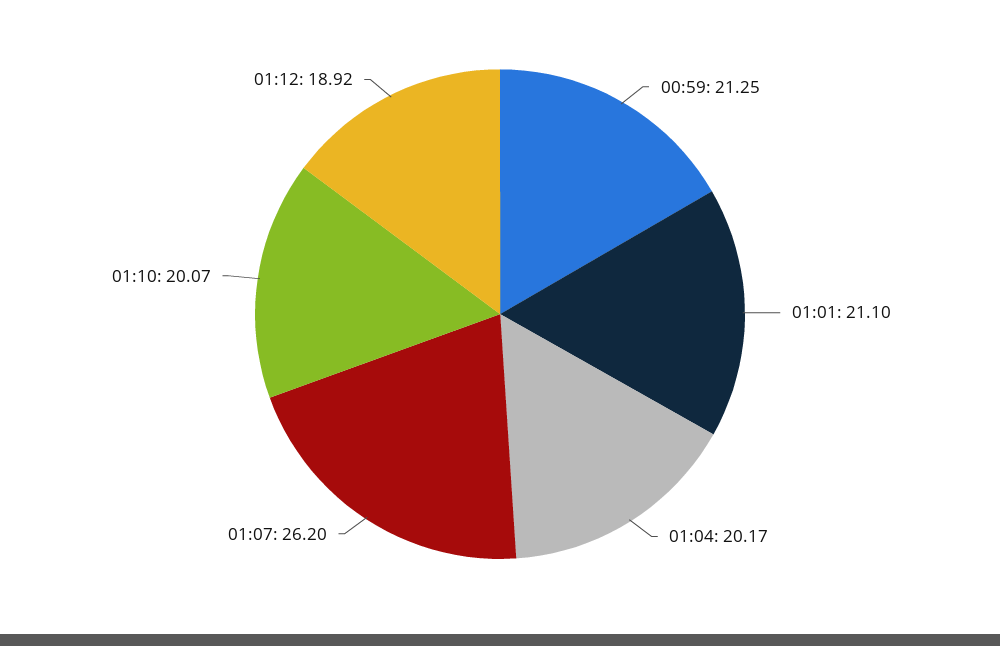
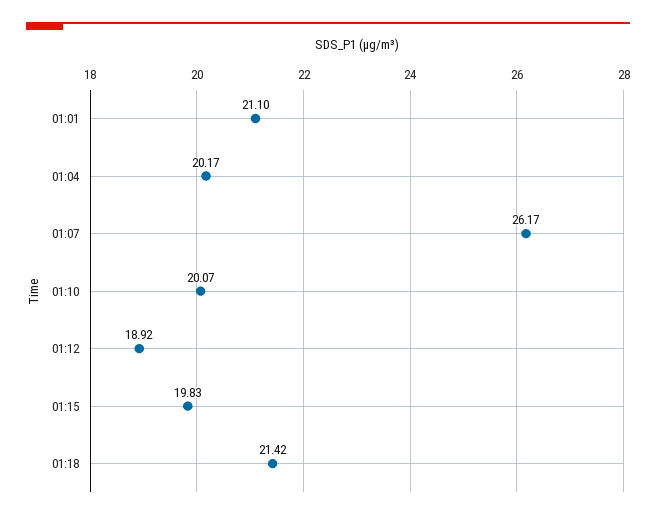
00:59: 21.25 -> none
01:07: 26.2 -> 26.17
01:15: none -> 19.83
01:18: none -> 21.42

